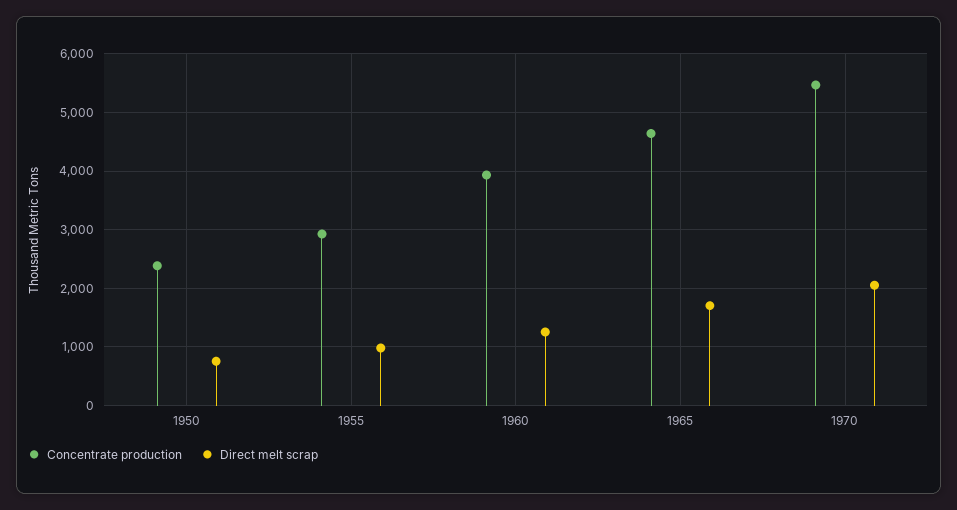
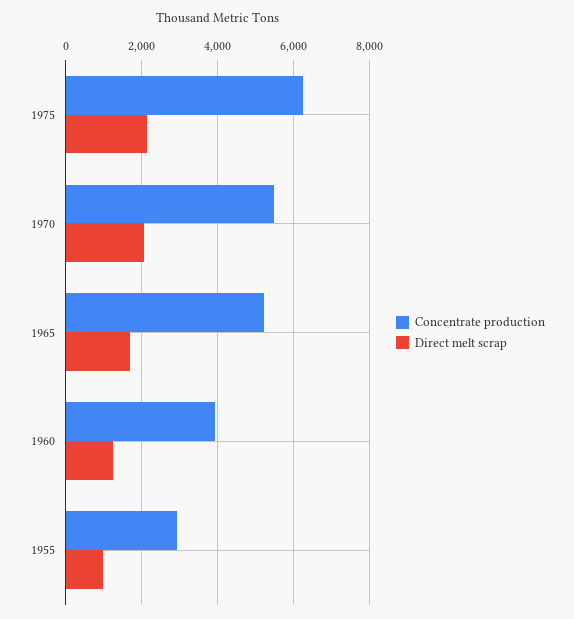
Concentrate production, 1950: 2400 -> none
Direct melt scrap, 1950: 800 -> none
Concentrate production, 1965: 4600 -> 5200
Concentrate production, 1975: none -> 6200
Direct melt scrap, 1975: none -> 2200

